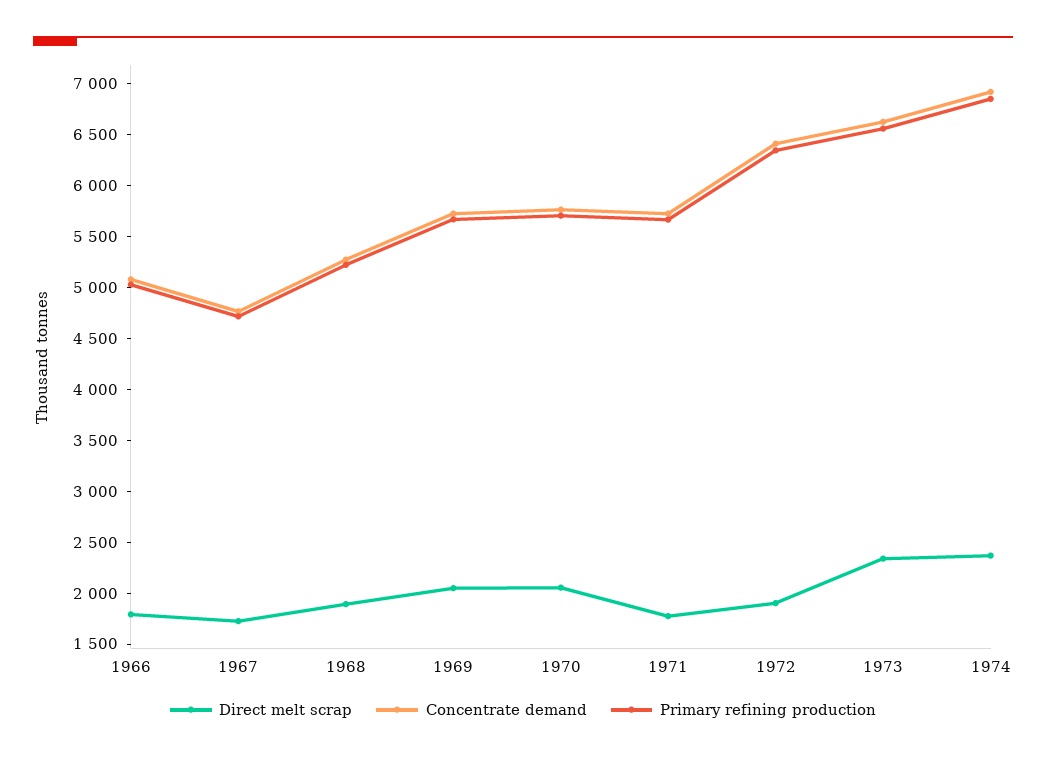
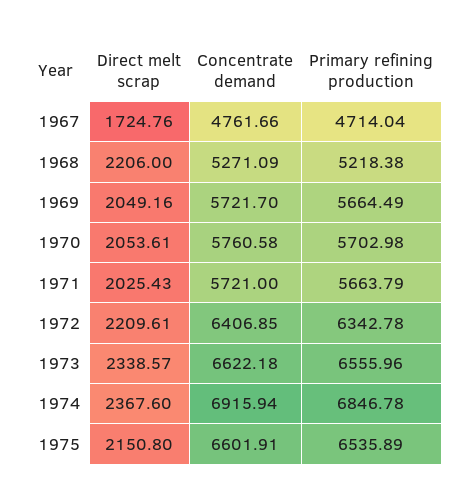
Direct melt scrap, 1966: 1800 -> none
Concentrate demand, 1966: 5100 -> none
Primary refining production, 1966: 5000 -> none
Direct melt scrap, 1968: 1900 -> 2206
Direct melt scrap, 1971: 1800 -> 2025.43
Direct melt scrap, 1972: 1900 -> 2209.61
Direct melt scrap, 1975: none -> 2150.8
Concentrate demand, 1975: none -> 6601.91
Primary refining production, 1975: none -> 6535.89

